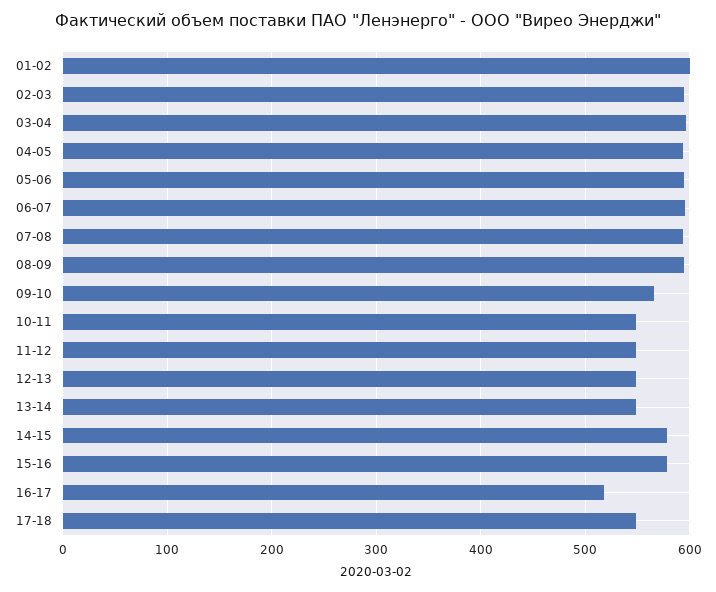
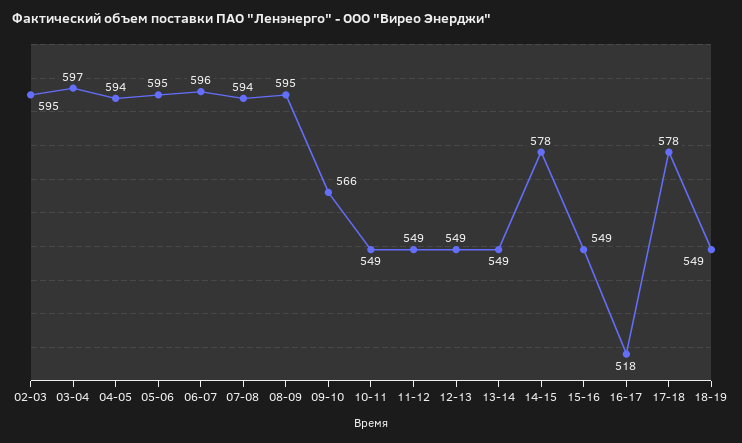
01-02: 600 -> none
15-16: 580 -> 549
17-18: 550 -> 578
18-19: none -> 549

